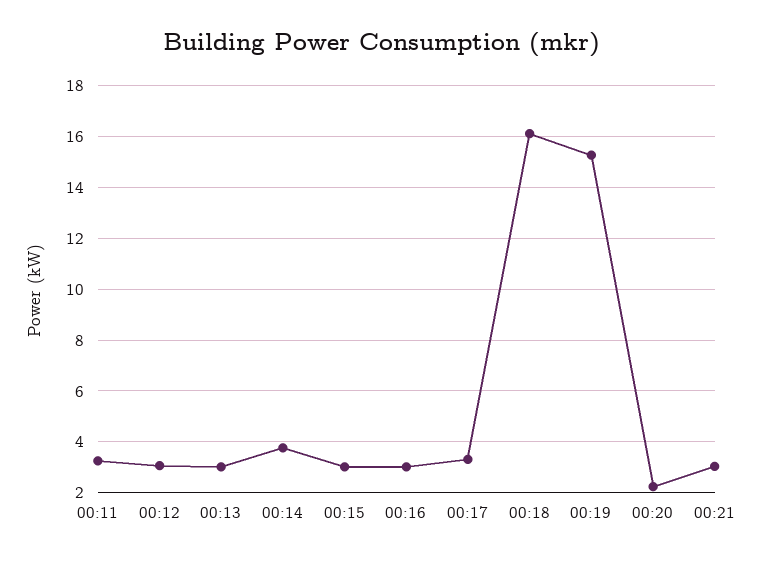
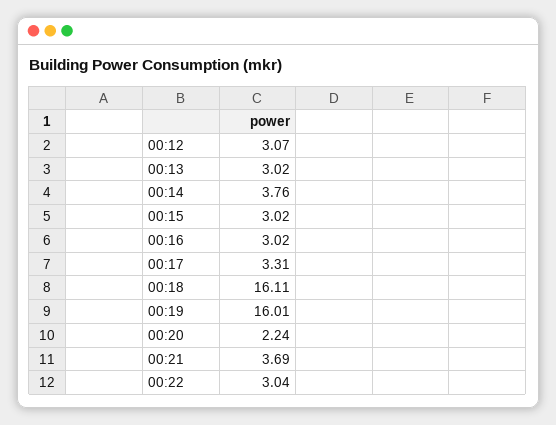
00:11: 3.25 -> none
00:19: 15.25 -> 16.01
00:21: 3 -> 3.69
00:22: none -> 3.04

